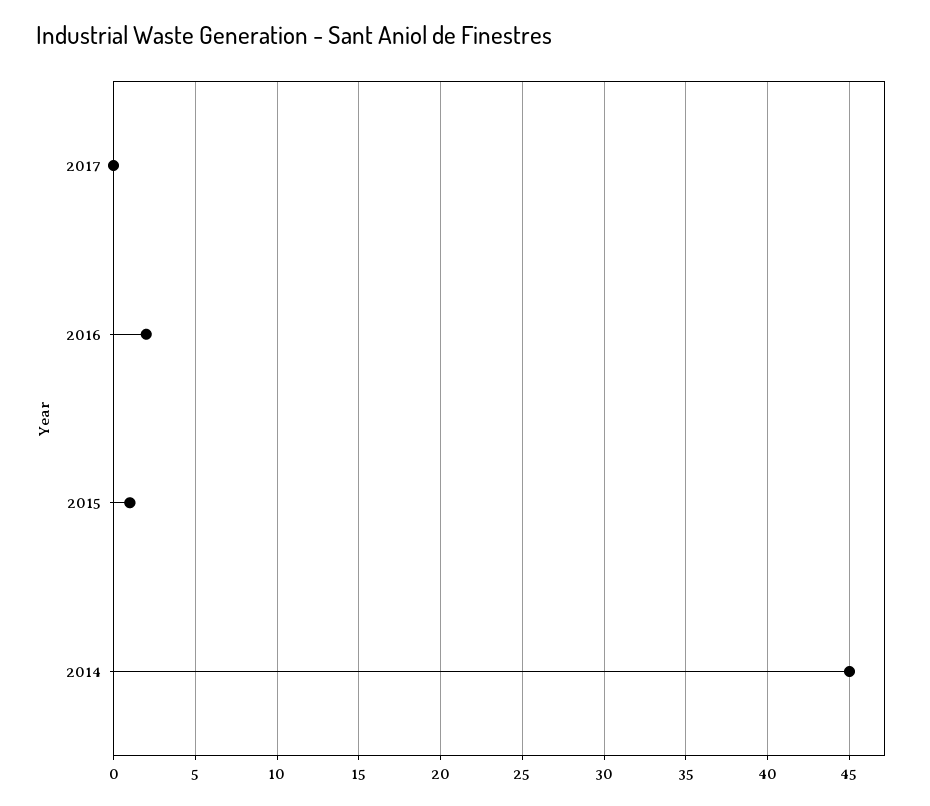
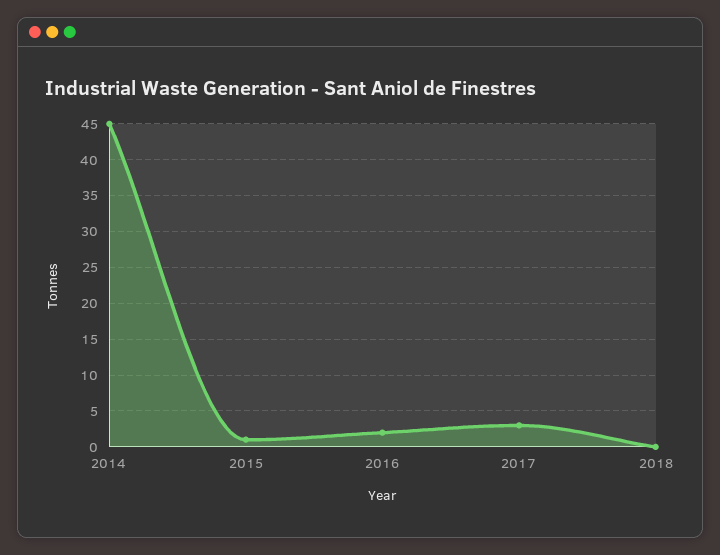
2017: 0 -> 3
2018: none -> 0

